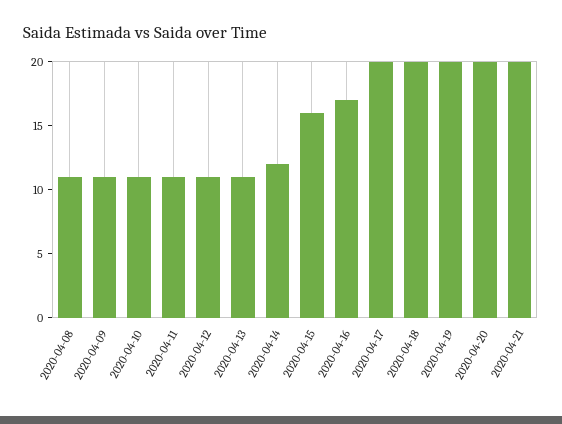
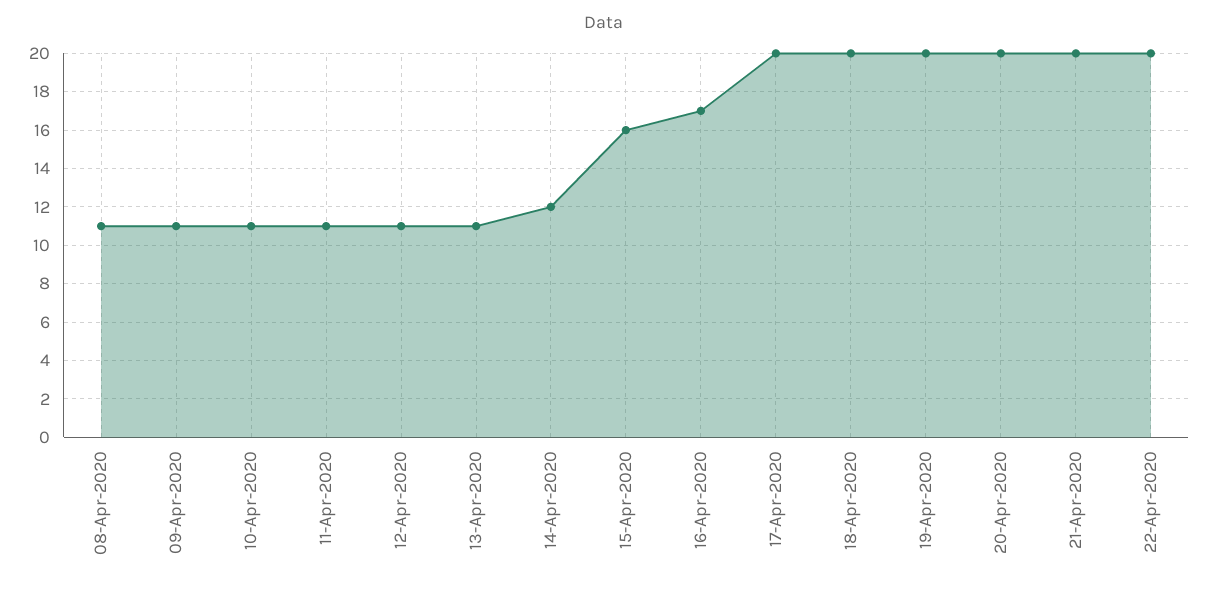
22-Apr-2020: none -> 20

